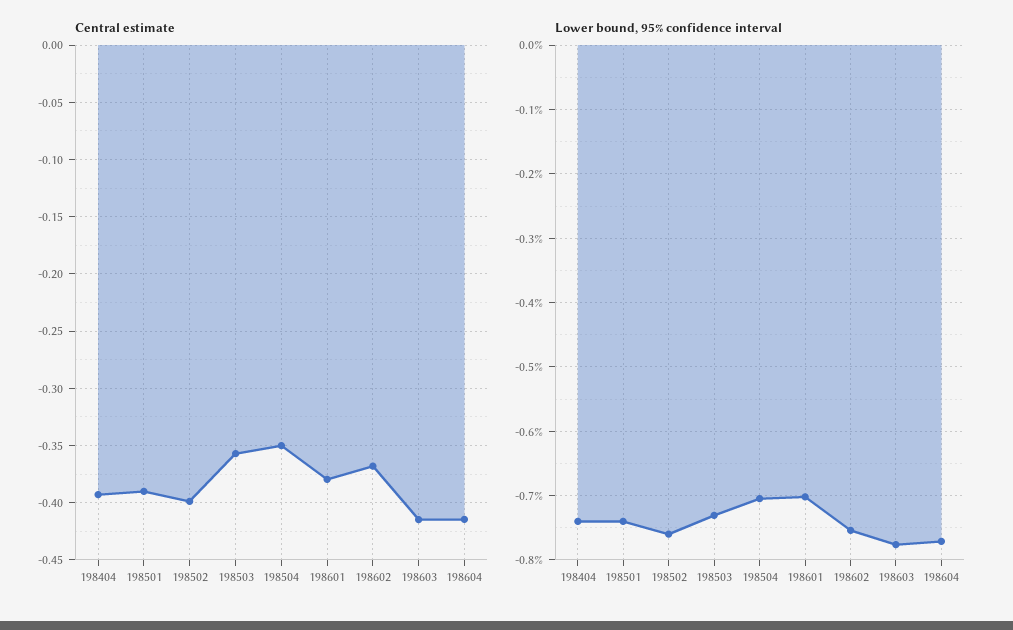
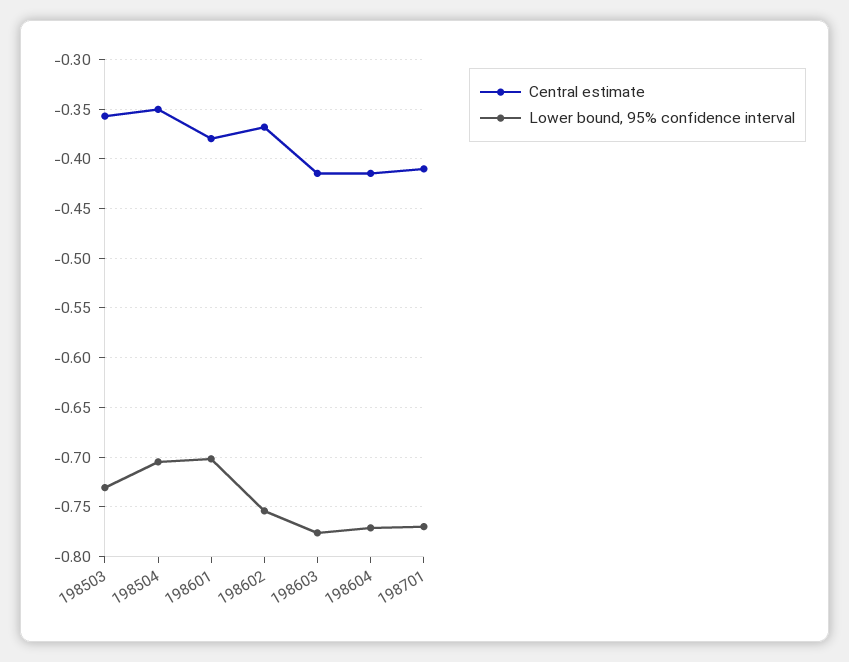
Central estimate, 198404: -0.39 -> none
Central estimate, 198501: -0.39 -> none
Central estimate, 198502: -0.4 -> none
Lower bound, 95% confidence interval, 198404: -0.74 -> none
Lower bound, 95% confidence interval, 198501: -0.74 -> none
Lower bound, 95% confidence interval, 198502: -0.76 -> none
Central estimate, 198701: none -> -0.41
Lower bound, 95% confidence interval, 198701: none -> -0.77

